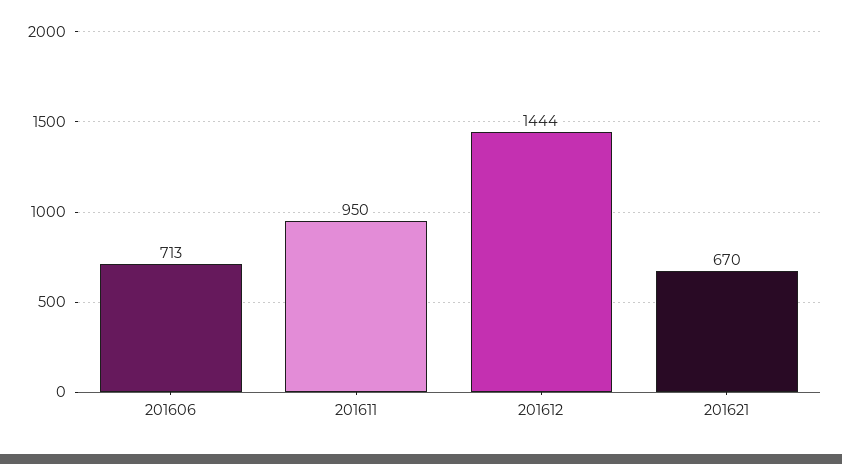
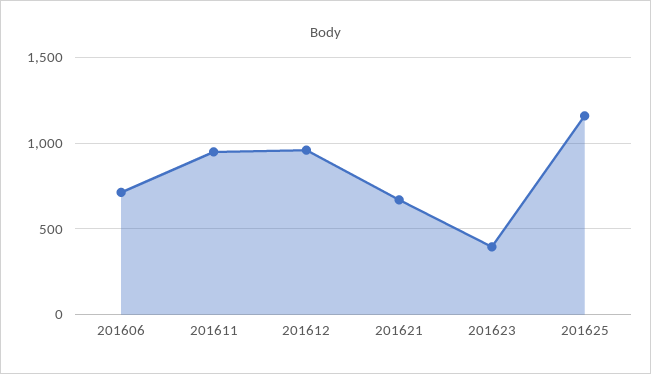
201612: 1444 -> 950
201623: none -> 400
201625: none -> 1150

